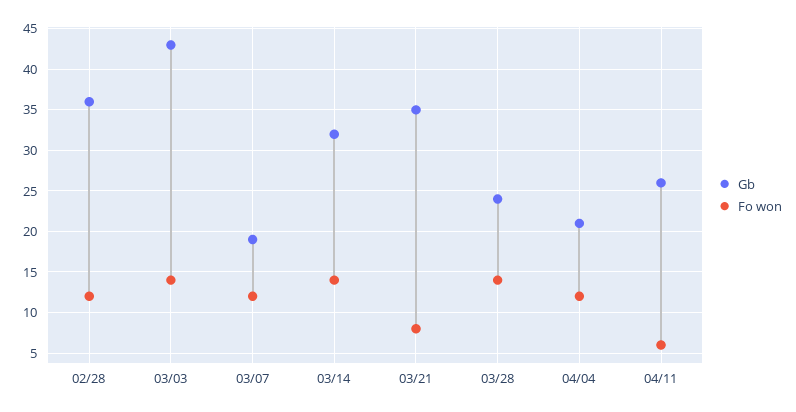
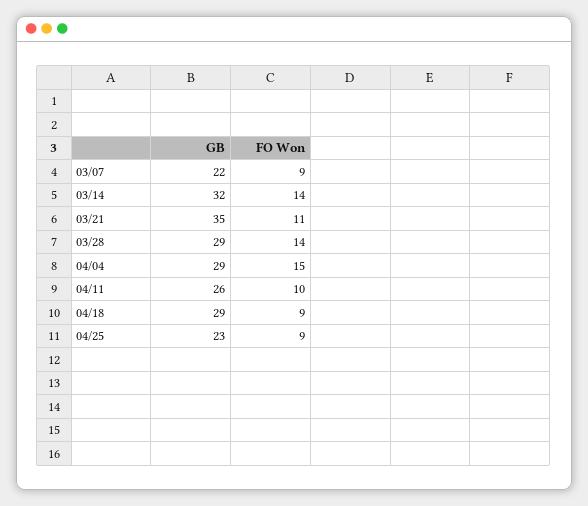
Gb, 02/28: 36 -> none
Fo won, 02/28: 12 -> none
Gb, 03/03: 43 -> none
Fo won, 03/03: 14 -> none
Gb, 03/07: 19 -> 22
Fo won, 03/07: 12 -> 9
Fo won, 03/21: 8 -> 11
Gb, 03/28: 24 -> 29
Gb, 04/04: 21 -> 29
Fo won, 04/04: 12 -> 15
Fo won, 04/11: 6 -> 10
Gb, 04/18: none -> 29
Fo won, 04/18: none -> 9
Gb, 04/25: none -> 23
Fo won, 04/25: none -> 9

